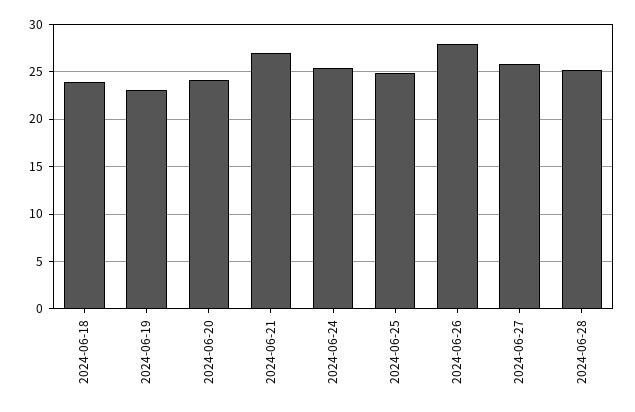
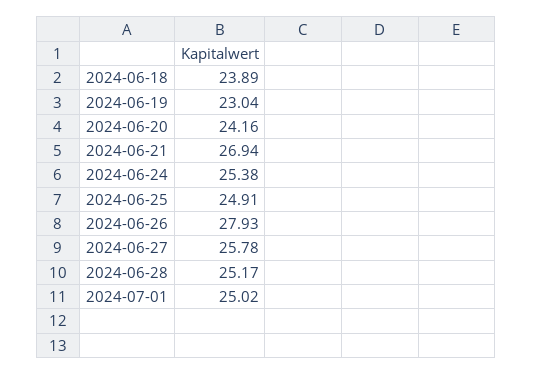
2024-07-01: none -> 25.02

